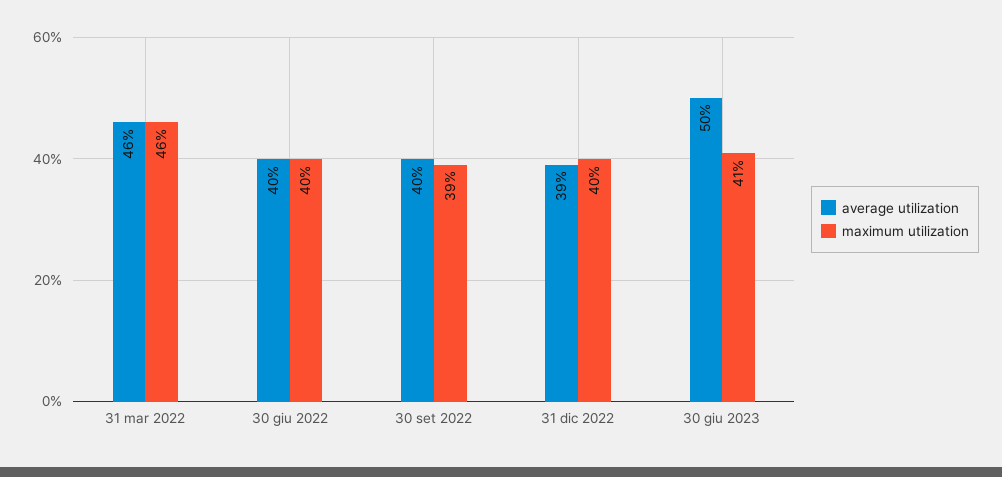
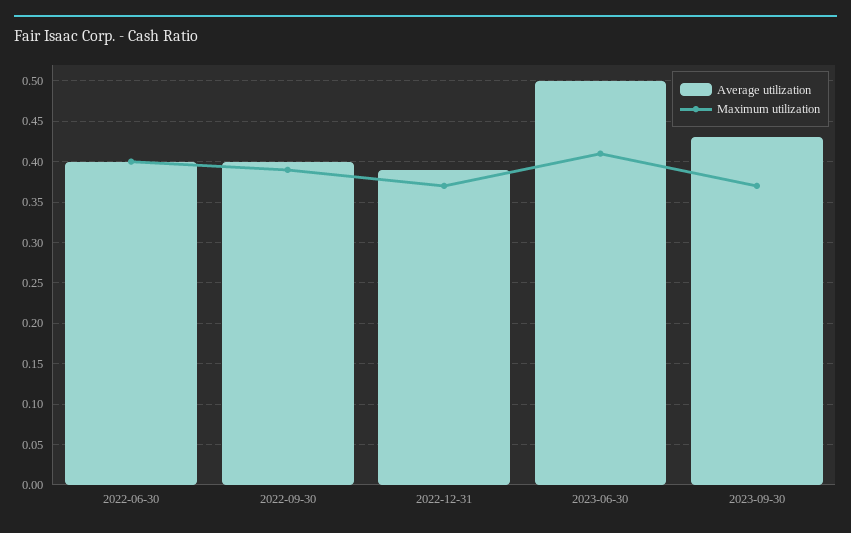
average utilization, 31 mar 2022: 0.46 -> none
maximum utilization, 31 mar 2022: 0.46 -> none
maximum utilization, 31 dic 2022: 0.4 -> 0.37
average utilization, 2023-09-30: none -> 0.43
maximum utilization, 2023-09-30: none -> 0.37

